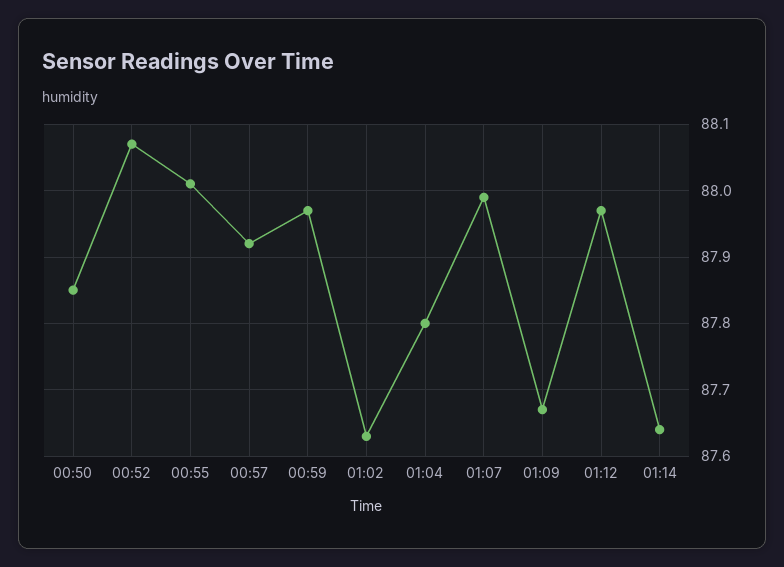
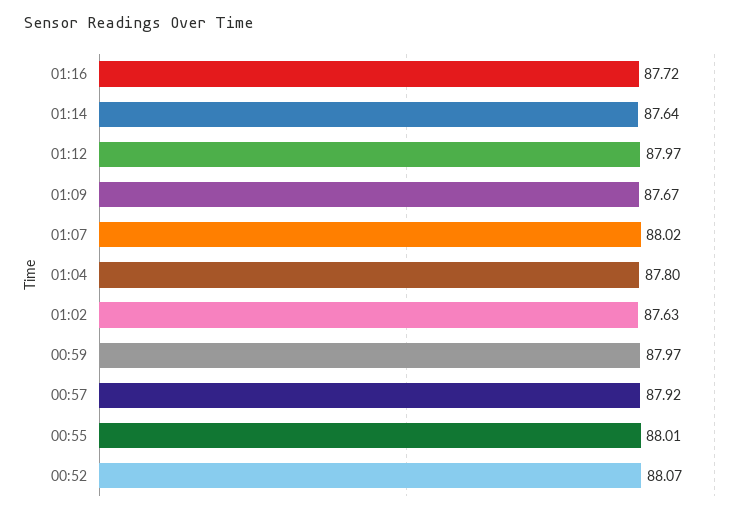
00:50: 87.85 -> none
01:07: 87.99 -> 88.02
01:16: none -> 87.72

